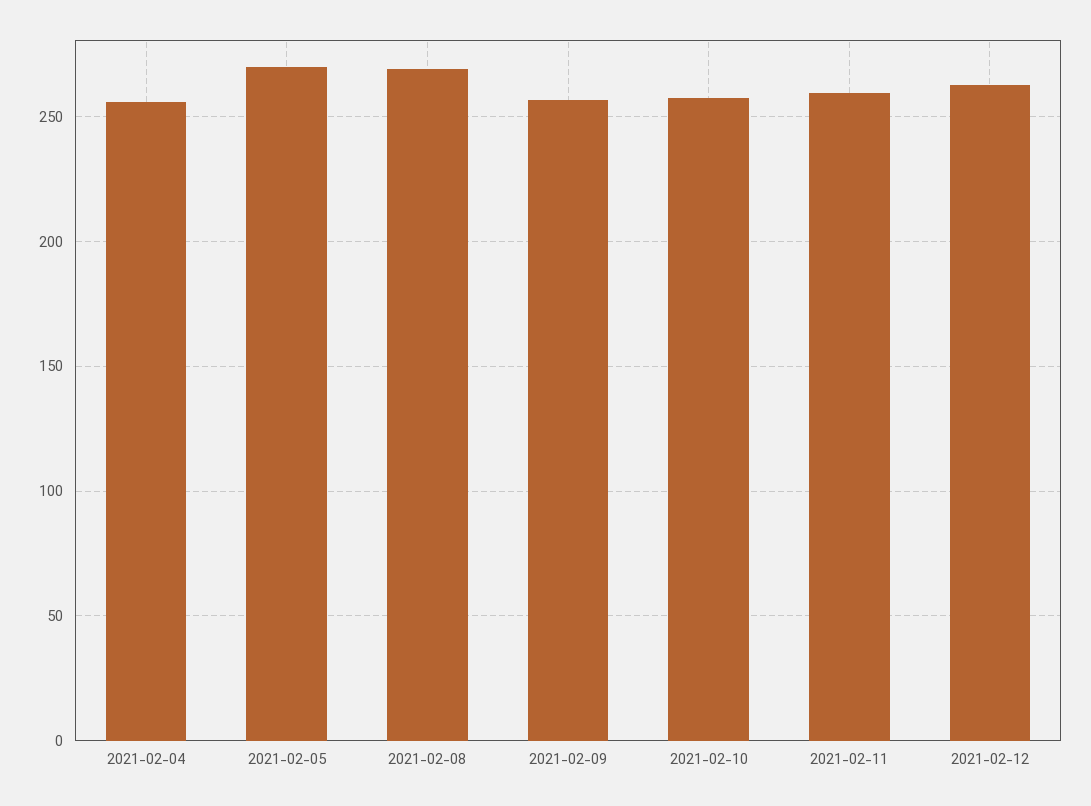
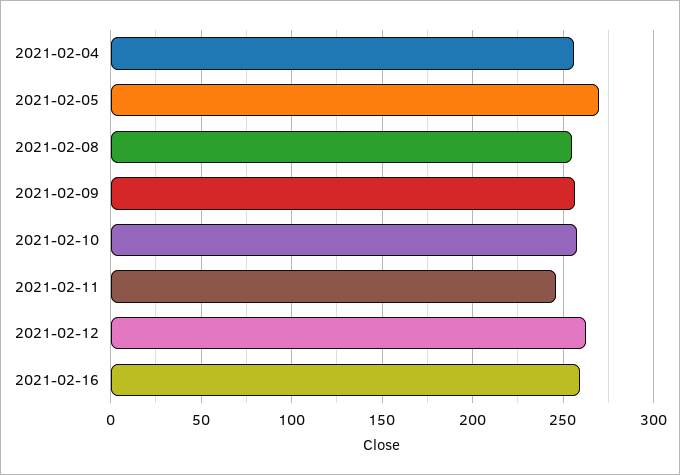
2021-02-08: 270 -> 255
2021-02-11: 260 -> 245
2021-02-16: none -> 260

